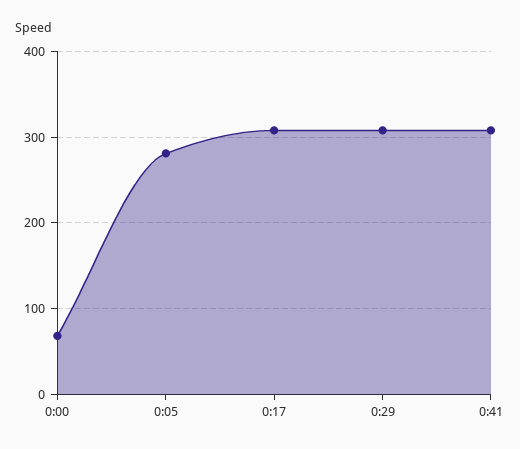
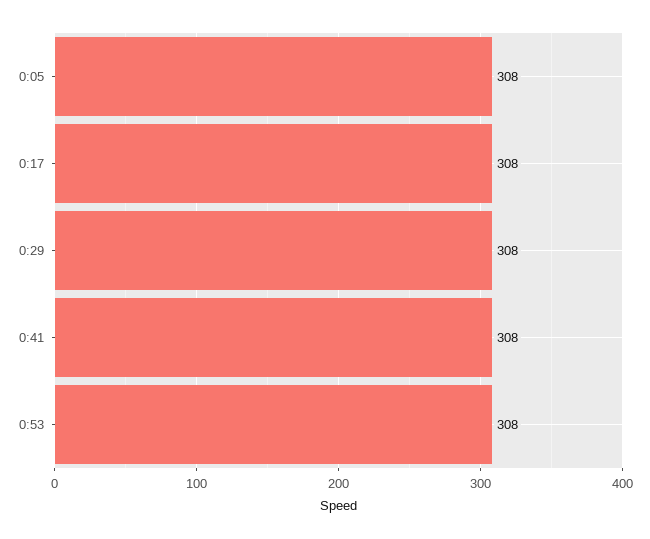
0:00: 70 -> none
0:05: 280 -> 308
0:53: none -> 308

